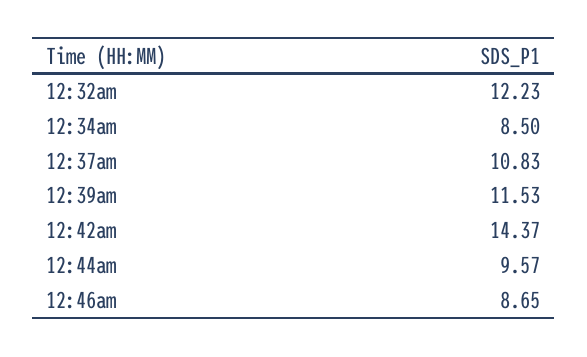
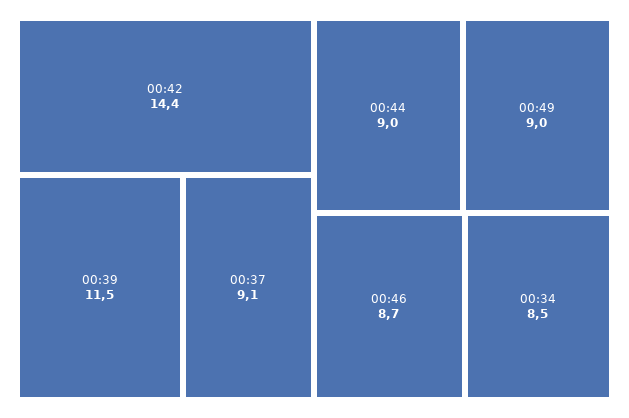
12:32am: 12.23 -> none
12:37am: 10.83 -> 9.1
12:44am: 9.57 -> 9
00:49: none -> 9

